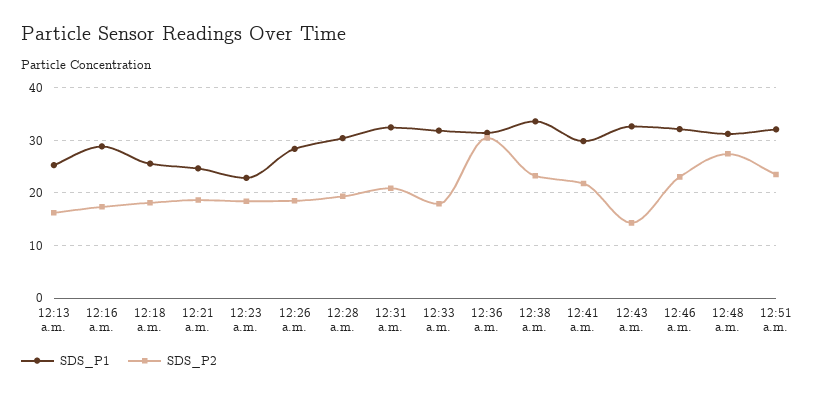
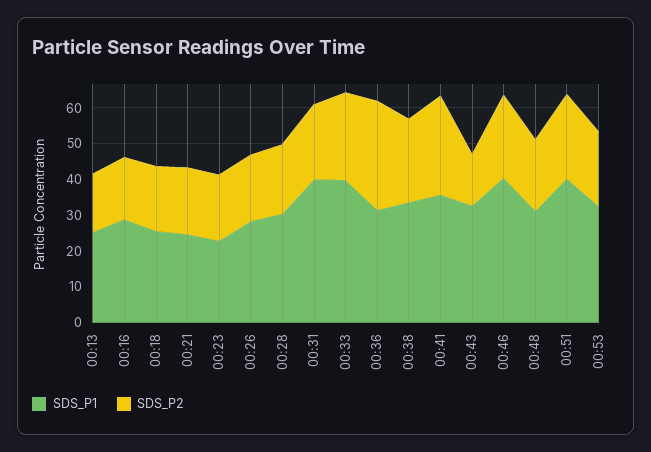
SDS_P1, 12:31 a.m.: 32 -> 40
SDS_P1, 12:33 a.m.: 32 -> 40
SDS_P2, 12:33 a.m.: 18 -> 25
SDS_P1, 12:41 a.m.: 30 -> 35
SDS_P2, 12:41 a.m.: 22 -> 27.5
SDS_P1, 12:46 a.m.: 32 -> 40
SDS_P2, 12:48 a.m.: 28 -> 20
SDS_P1, 12:51 a.m.: 32 -> 40
SDS_P1, 00:53: none -> 32.5
SDS_P2, 00:53: none -> 20

